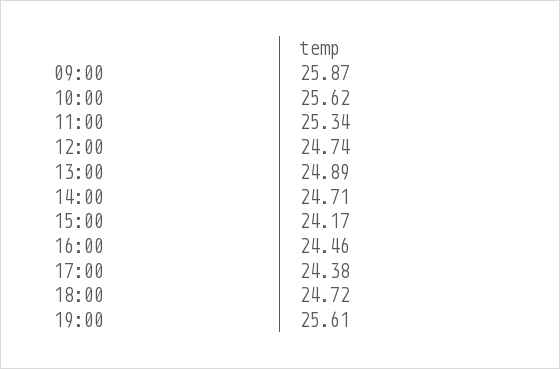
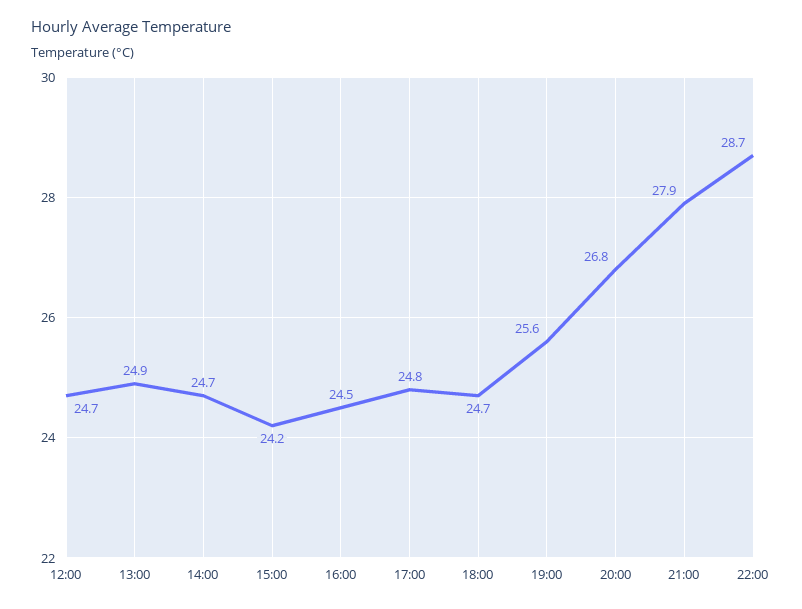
09:00: 25.87 -> none
10:00: 25.62 -> none
11:00: 25.34 -> none
17:00: 24.38 -> 24.8
20:00: none -> 26.8
21:00: none -> 27.9
22:00: none -> 28.7

